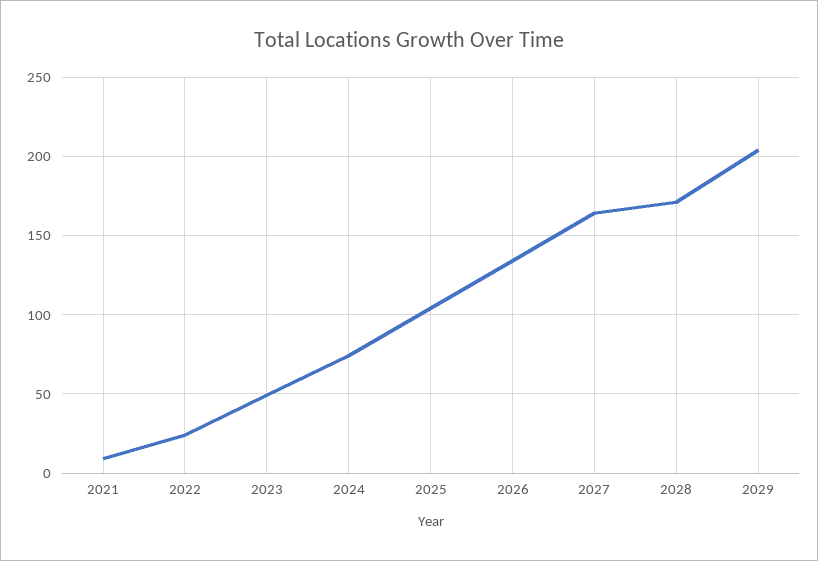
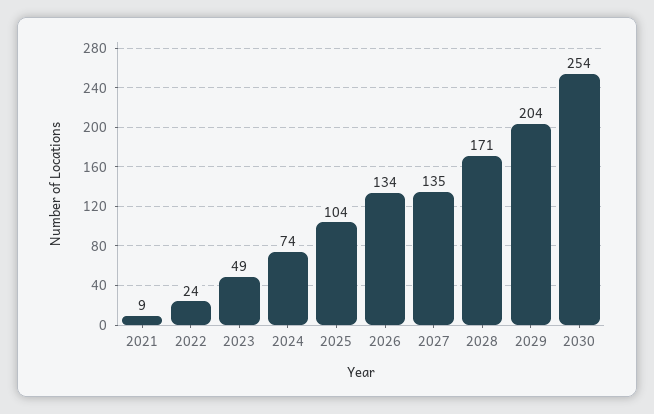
2027: 165 -> 135
2030: none -> 254

